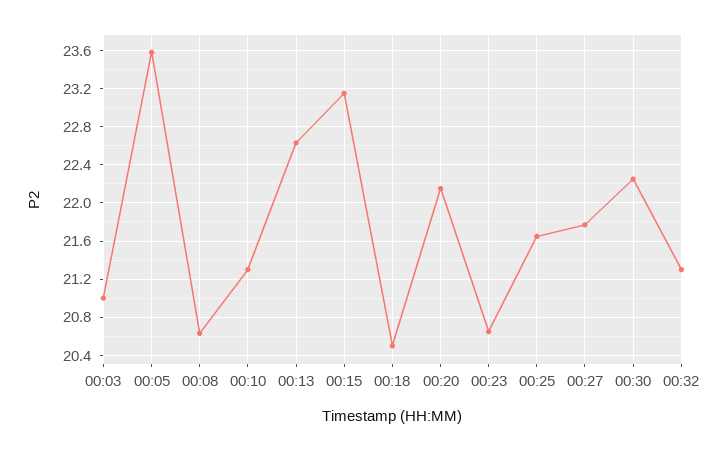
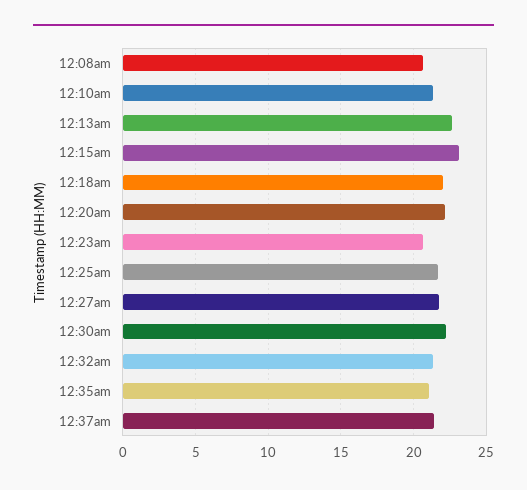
00:03: 21 -> none
00:05: 23.6 -> none
00:18: 20.5 -> 22
12:35am: none -> 21
12:37am: none -> 21.5

